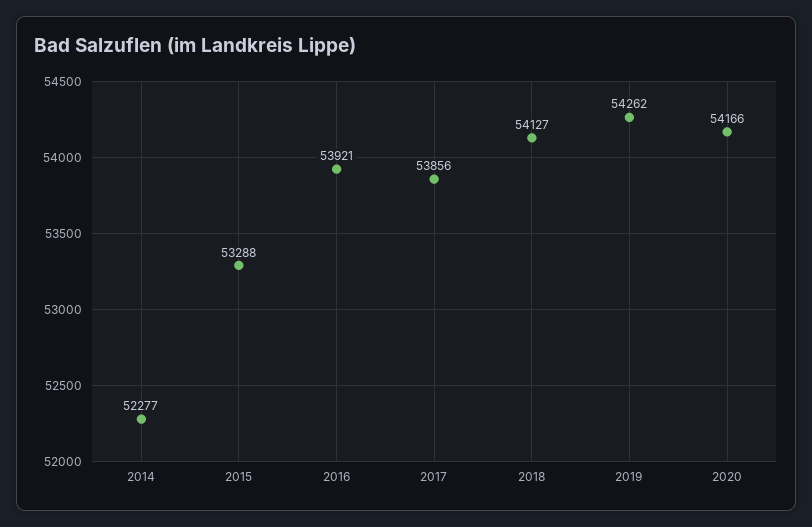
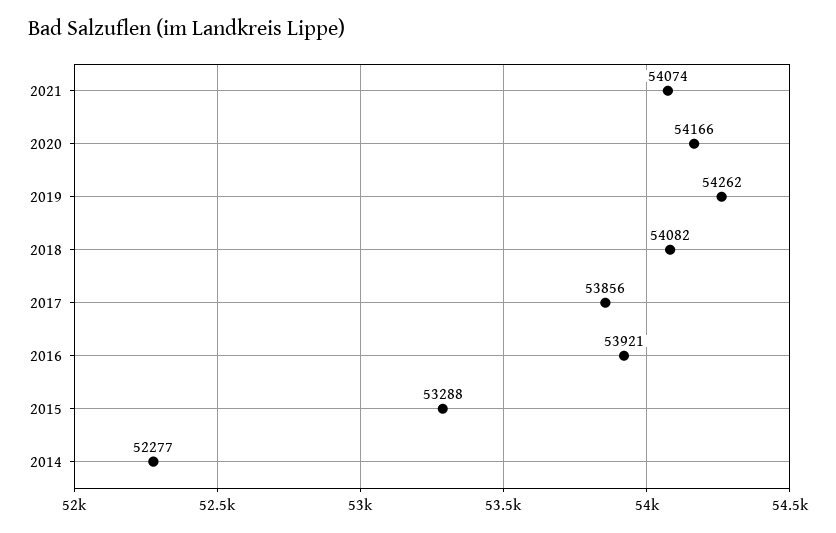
2018: 54127 -> 54082
2021: none -> 54074

